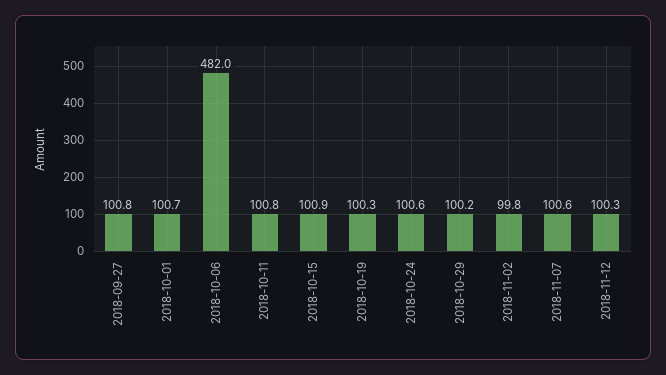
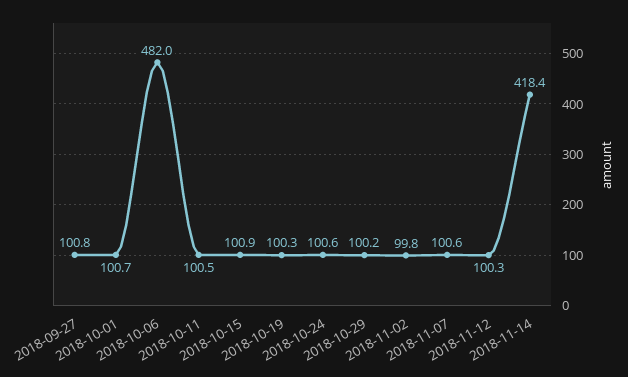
2018-10-11: 100.8 -> 100.5
2018-11-14: none -> 418.4

